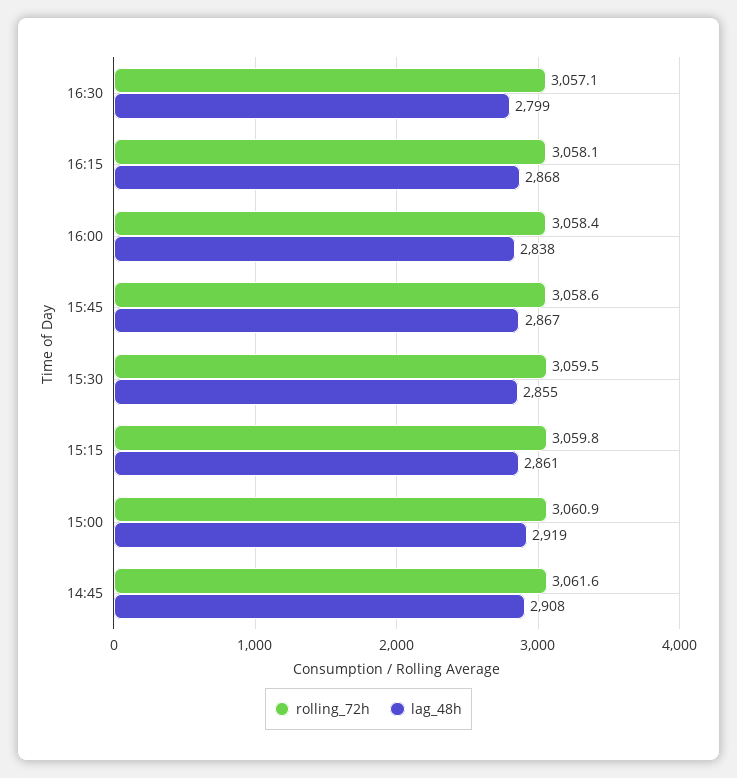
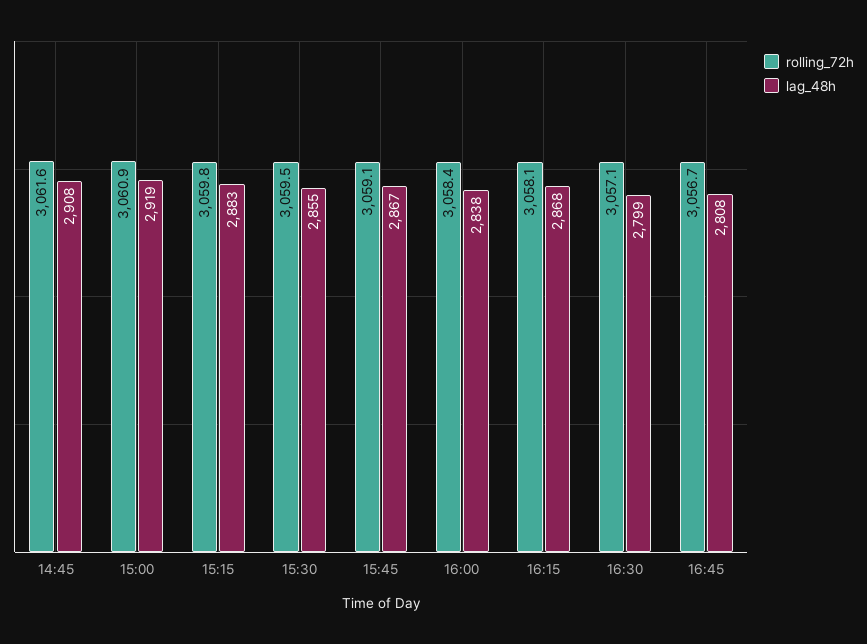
rolling_72h, 15:45: 3058.6 -> 3059.1
lag_48h, 15:15: 2861 -> 2883
rolling_72h, 16:45: none -> 3056.7
lag_48h, 16:45: none -> 2808

